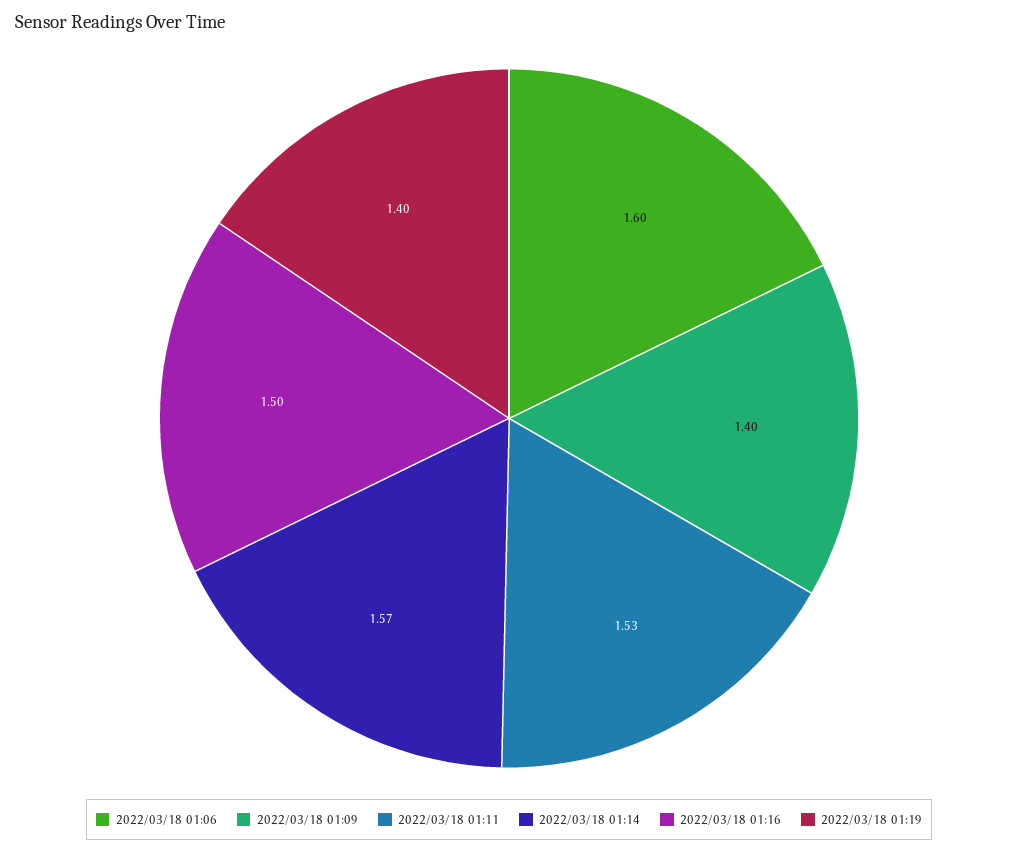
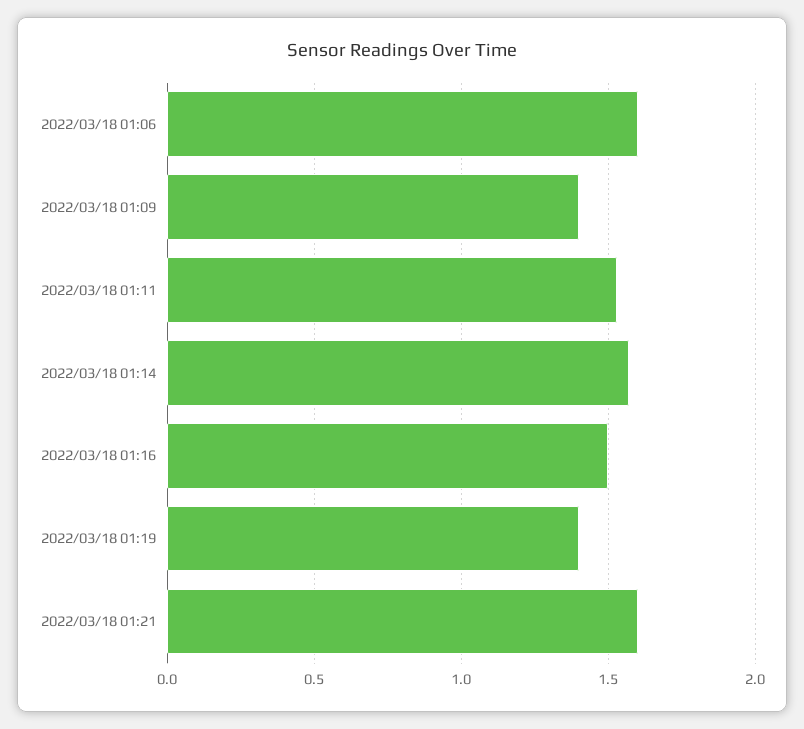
2022/03/18 01:21: none -> 1.6

